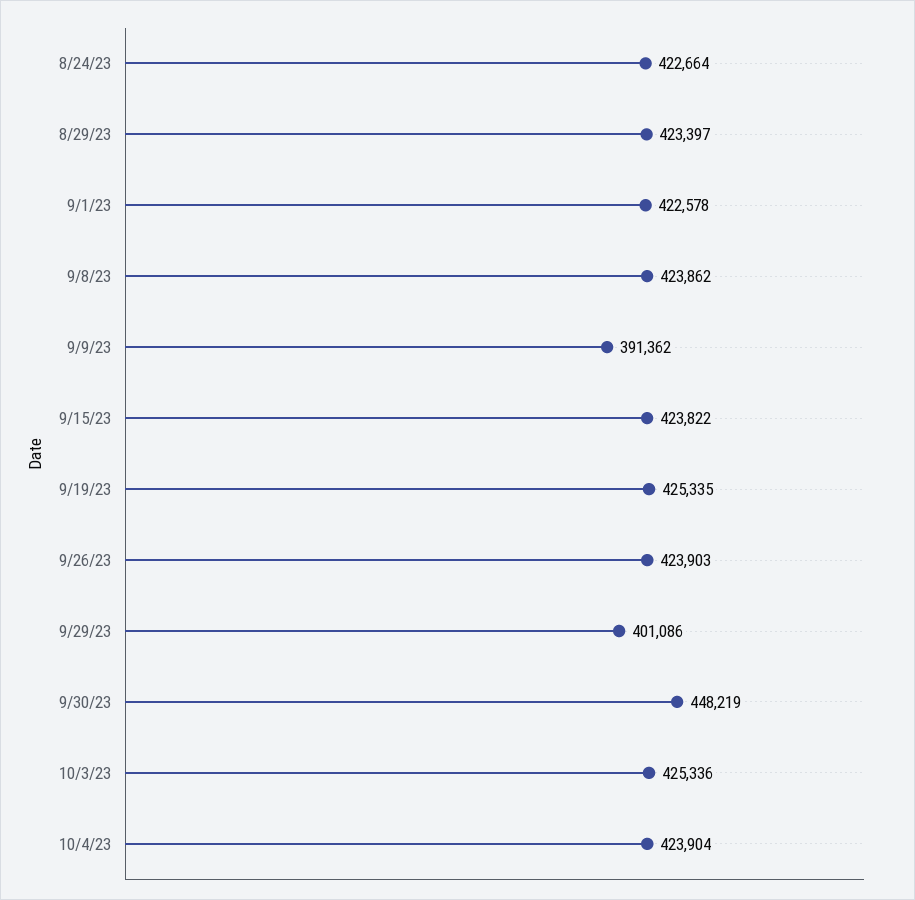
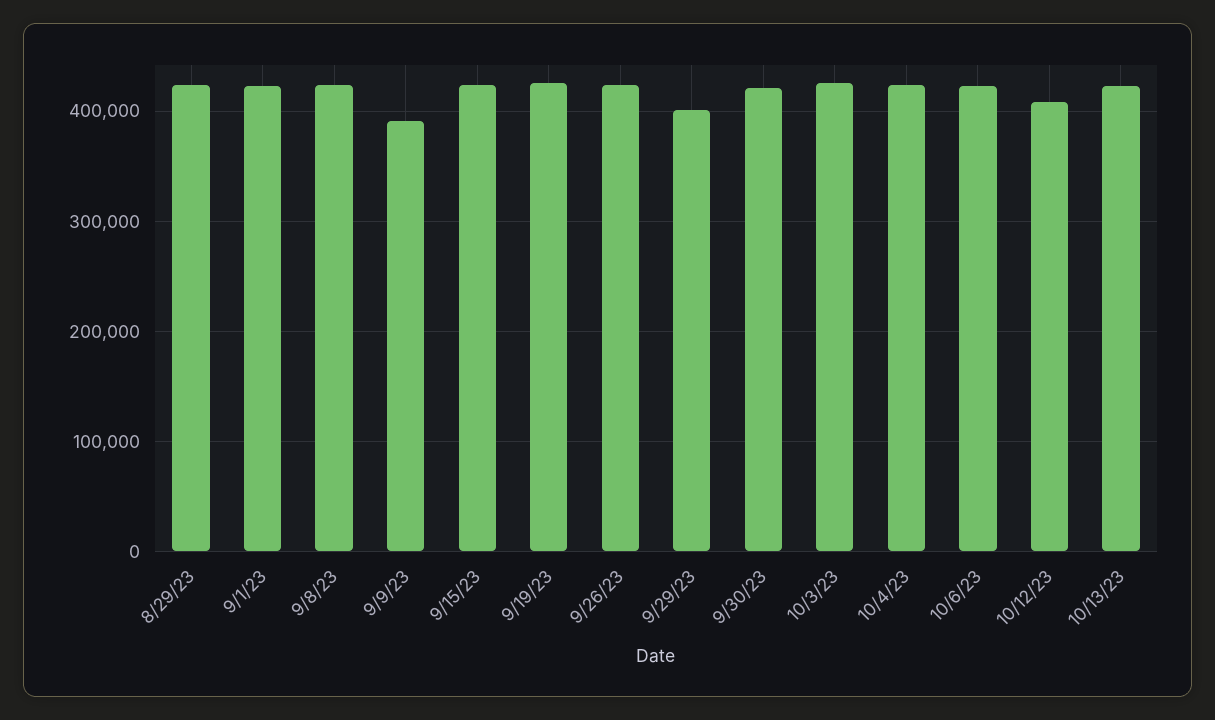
8/24/23: 422664 -> none
9/30/23: 448219 -> 420000
10/6/23: none -> 420000
10/12/23: none -> 410000
10/13/23: none -> 420000

